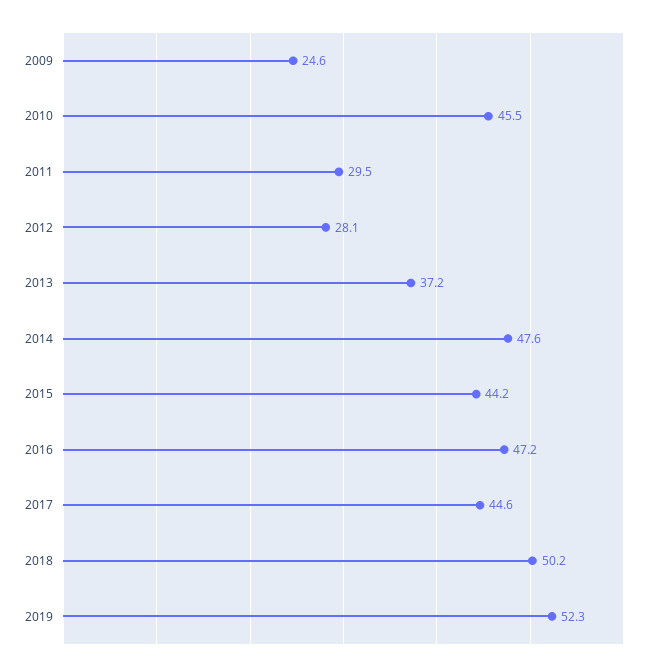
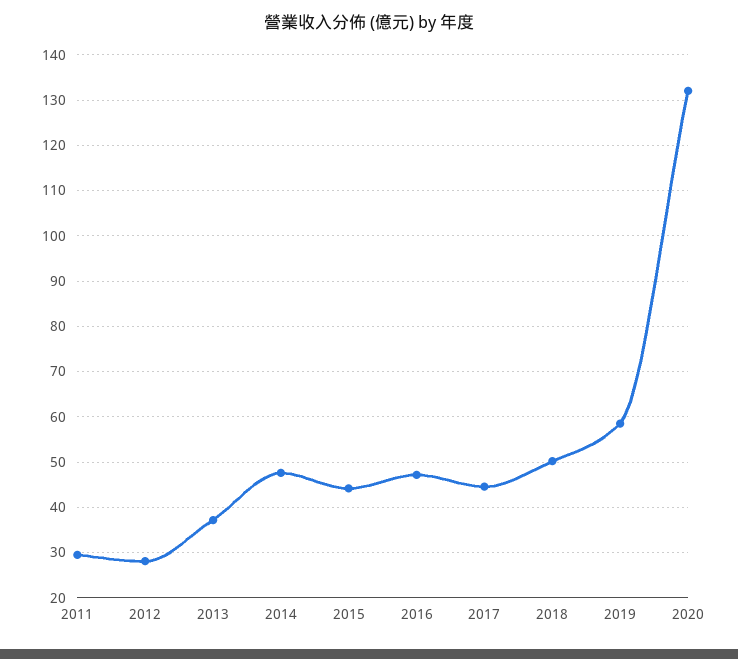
2009: 24.6 -> none
2010: 45.5 -> none
2019: 52.3 -> 58
2020: none -> 132

